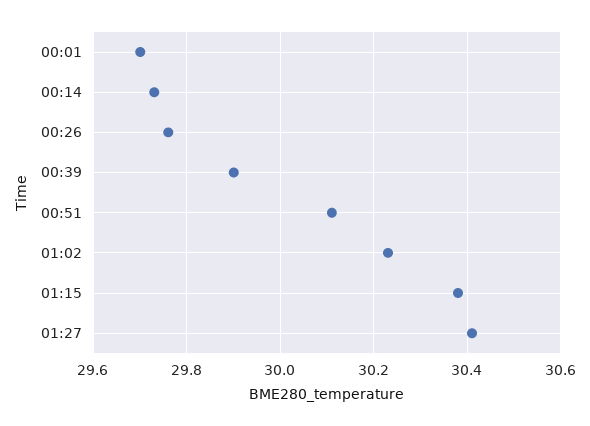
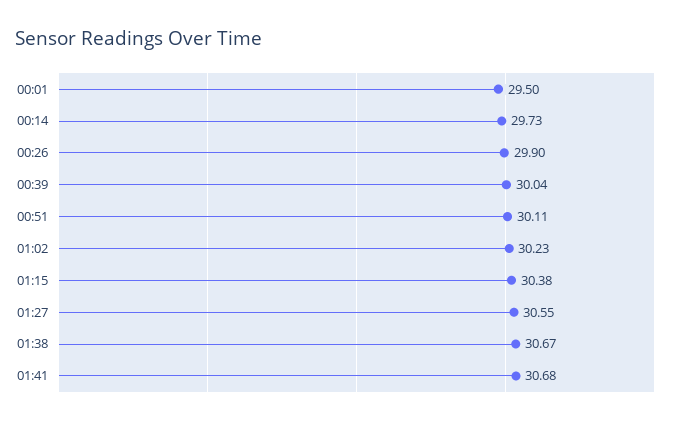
00:01: 29.7 -> 29.5
00:26: 29.75 -> 29.9
00:39: 29.9 -> 30.04
01:27: 30.4 -> 30.55
01:38: none -> 30.67
01:41: none -> 30.68

